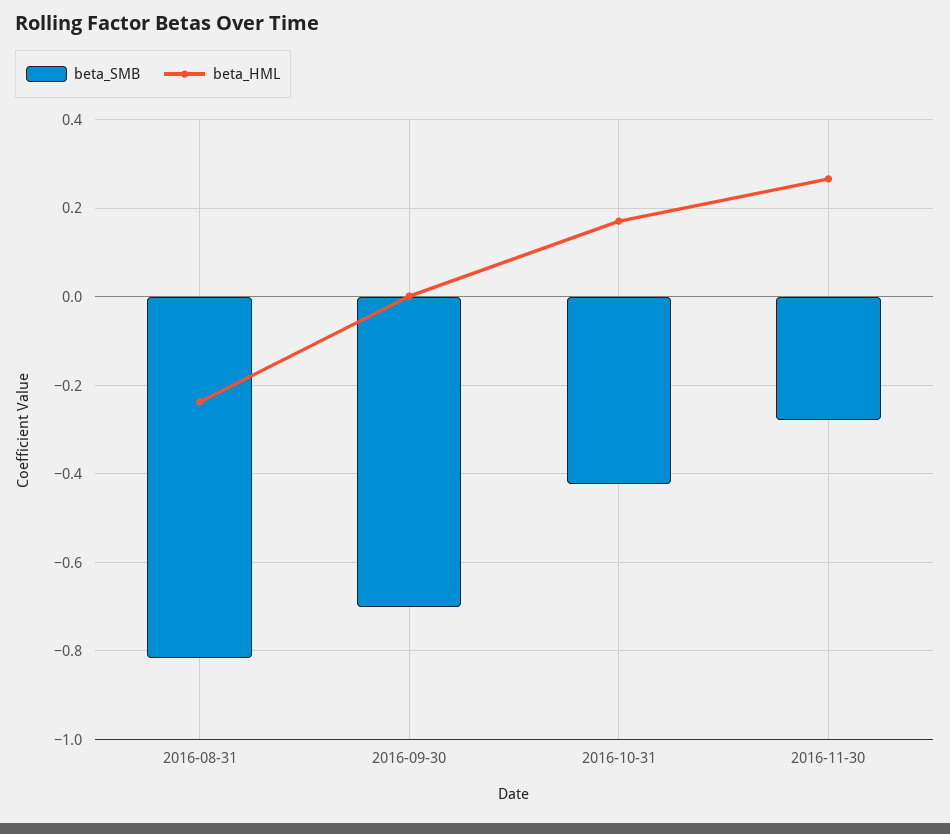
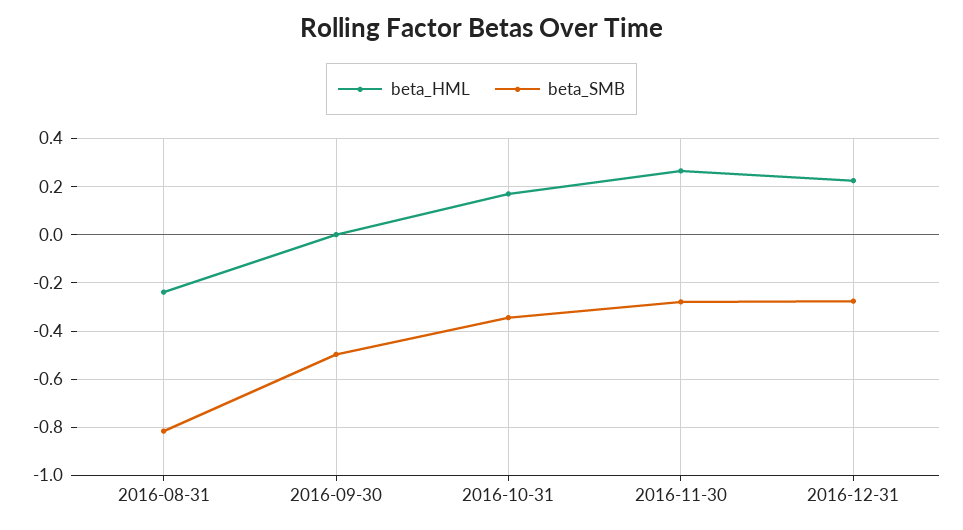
beta_SMB, 2016-09-30: -0.7 -> -0.5
beta_SMB, 2016-10-31: -0.42 -> -0.35
beta_HML, 2016-12-31: none -> 0.225
beta_SMB, 2016-12-31: none -> -0.275

